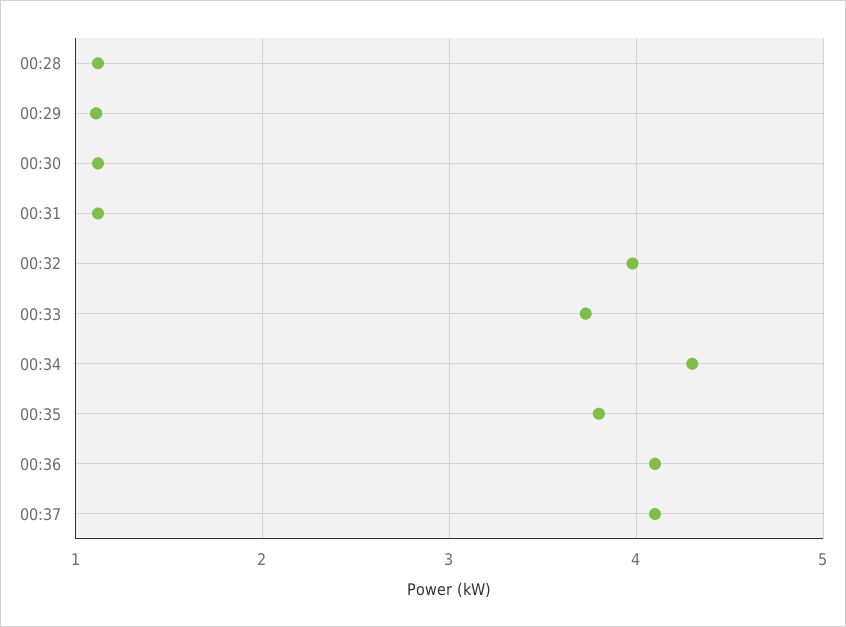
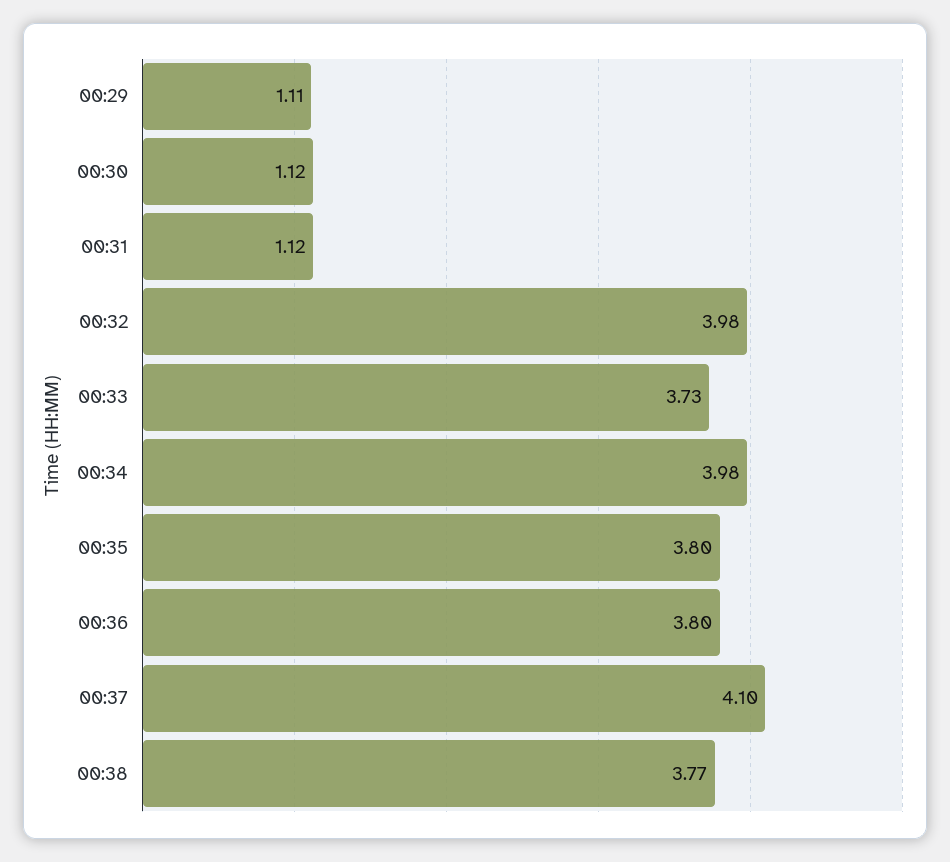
00:28: 1.1 -> none
00:34: 4.3 -> 3.98
00:36: 4.1 -> 3.8
00:38: none -> 3.77

